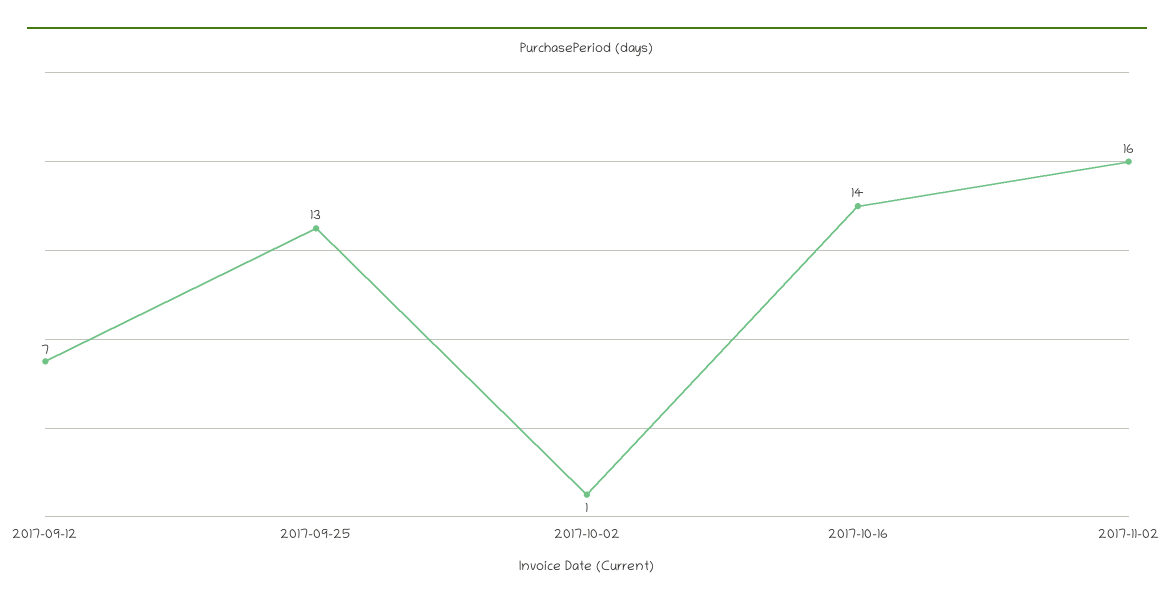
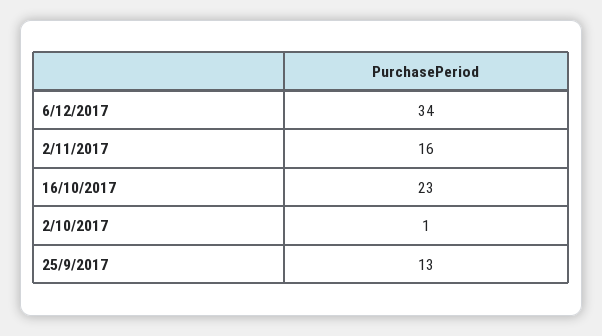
2017-09-12: 7 -> none
2017-10-16: 14 -> 23
6/12/2017: none -> 34

